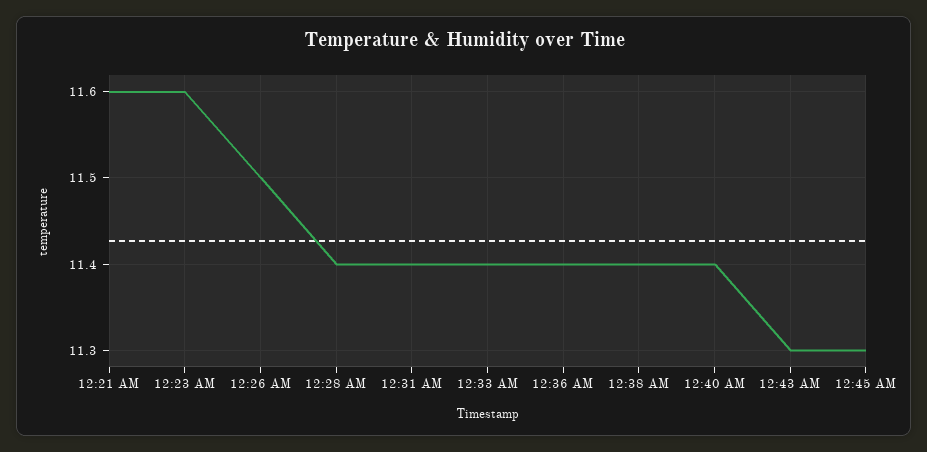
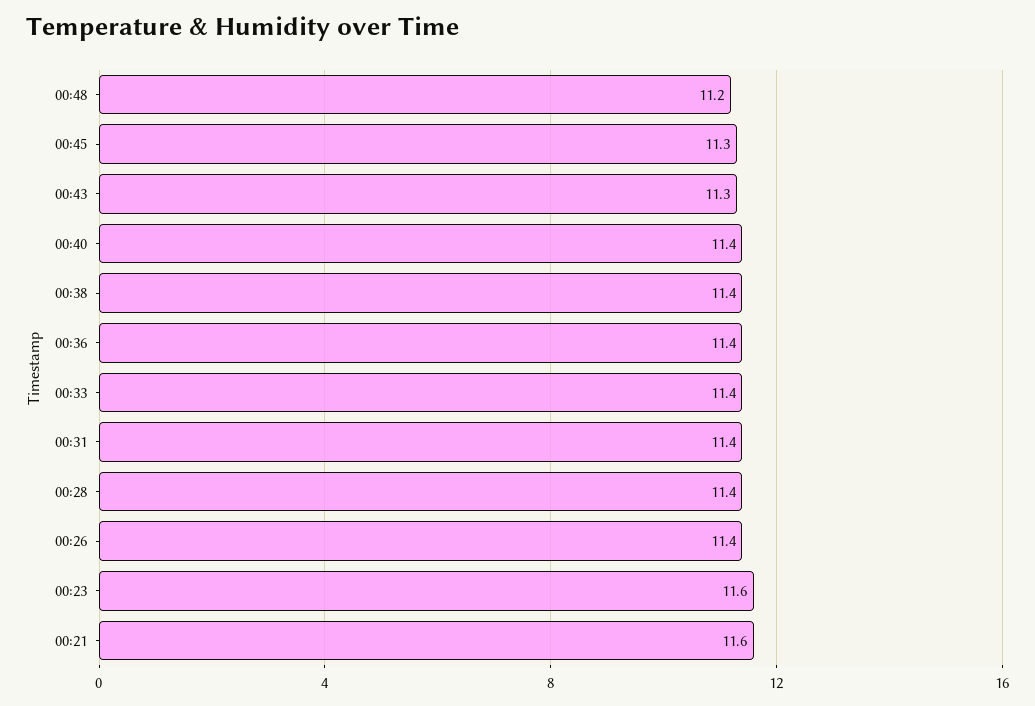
12:26 AM: 11.5 -> 11.4
00:48: none -> 11.2

